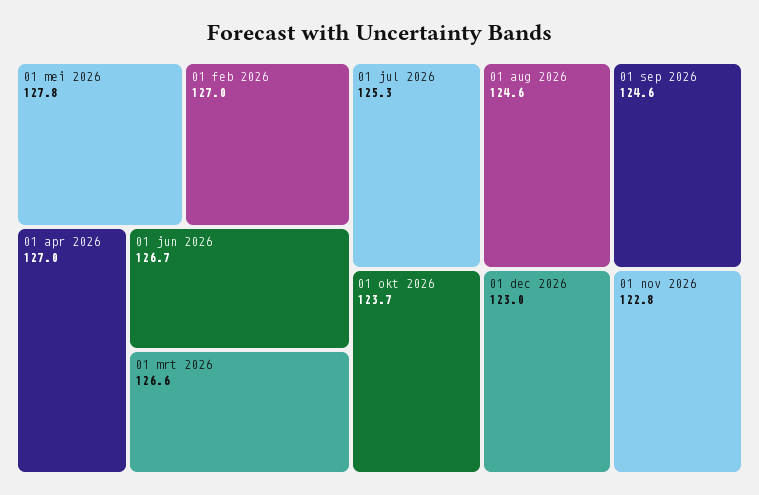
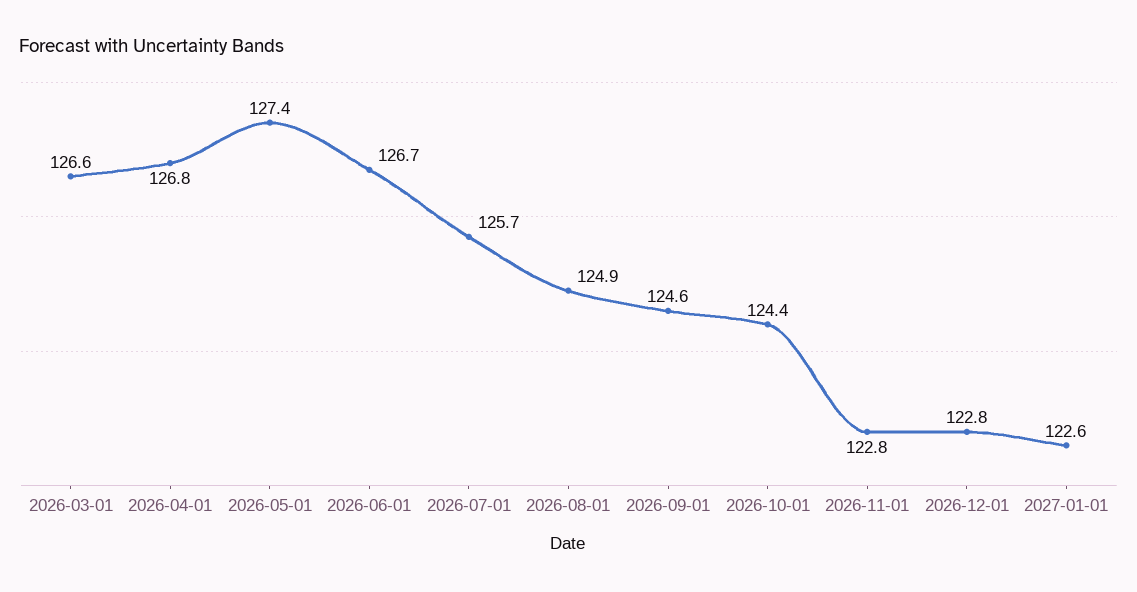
01 mei 2026: 127.8 -> 127.4
01 feb 2026: 127 -> none
01 apr 2026: 127 -> 126.8
01 jul 2026: 125.3 -> 125.7
01 aug 2026: 124.6 -> 124.9
01 okt 2026: 123.7 -> 124.4
01 dec 2026: 123 -> 122.8
2027-01-01: none -> 122.6

